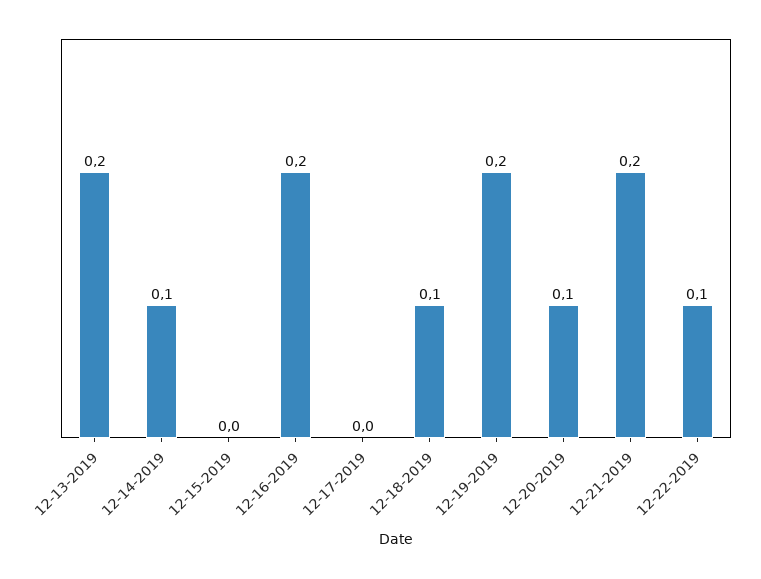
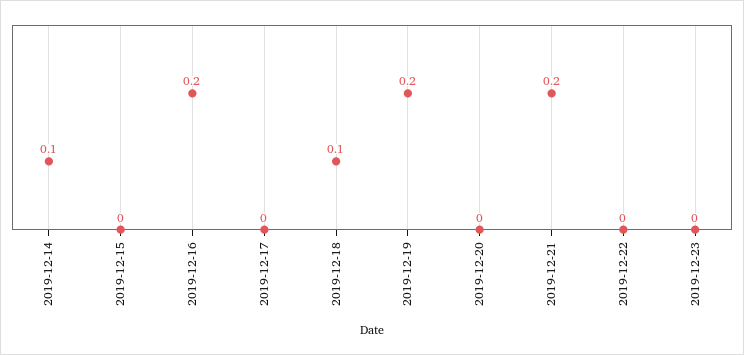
12-13-2019: 0.2 -> none
12-20-2019: 0.1 -> 0
12-22-2019: 0.1 -> 0
2019-12-23: none -> 0

